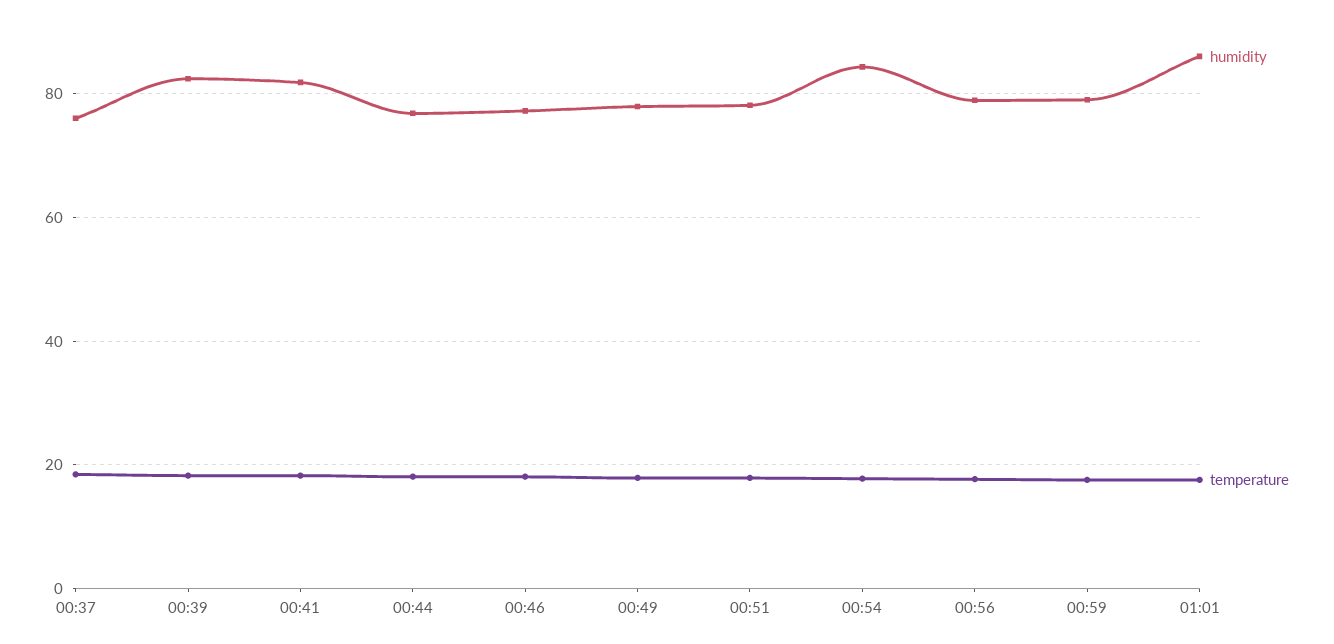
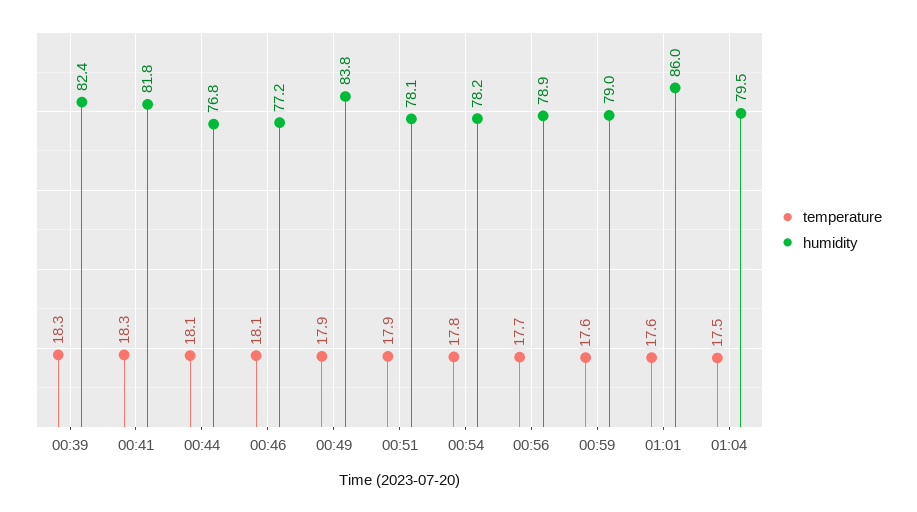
humidity, 00:37: 76 -> none
temperature, 00:37: 18 -> none
humidity, 00:49: 78 -> 83.8
humidity, 00:54: 84 -> 78.2
temperature, 01:04: none -> 17.5
humidity, 01:04: none -> 79.5

